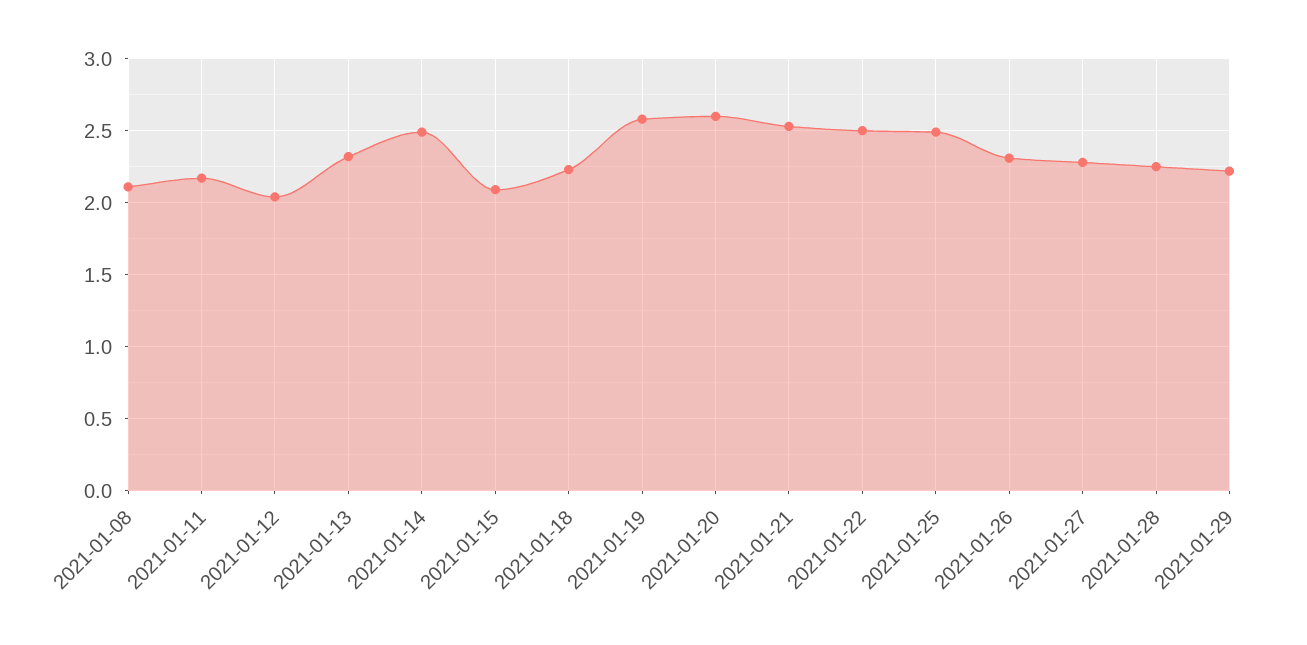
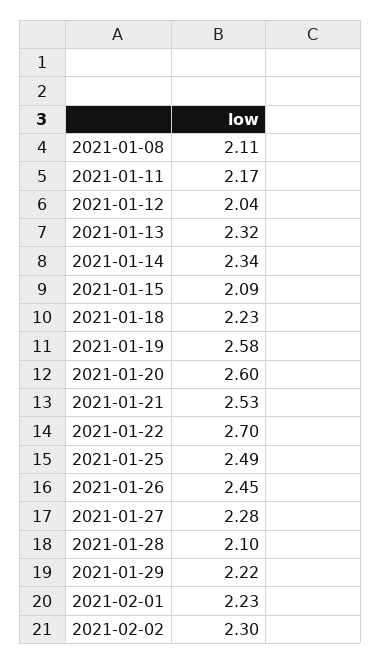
2021-01-14: 2.5 -> 2.34
2021-01-22: 2.5 -> 2.7
2021-01-26: 2.3 -> 2.45
2021-01-28: 2.25 -> 2.1
2021-02-01: none -> 2.23
2021-02-02: none -> 2.3

